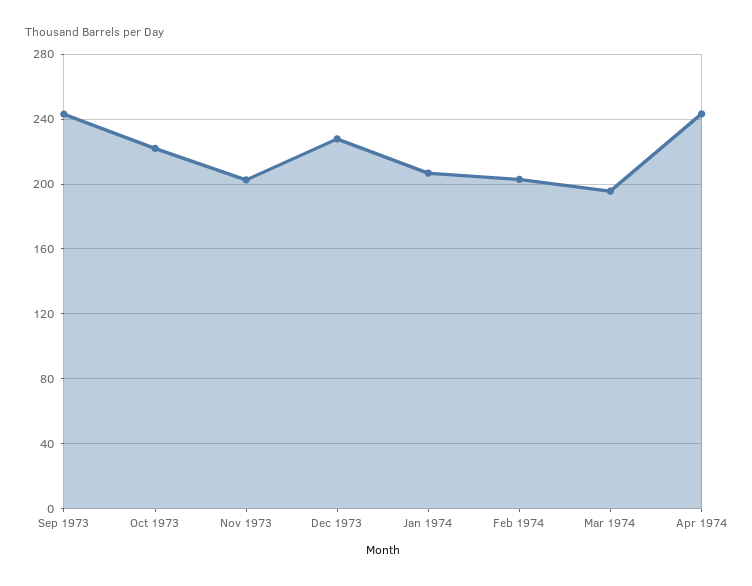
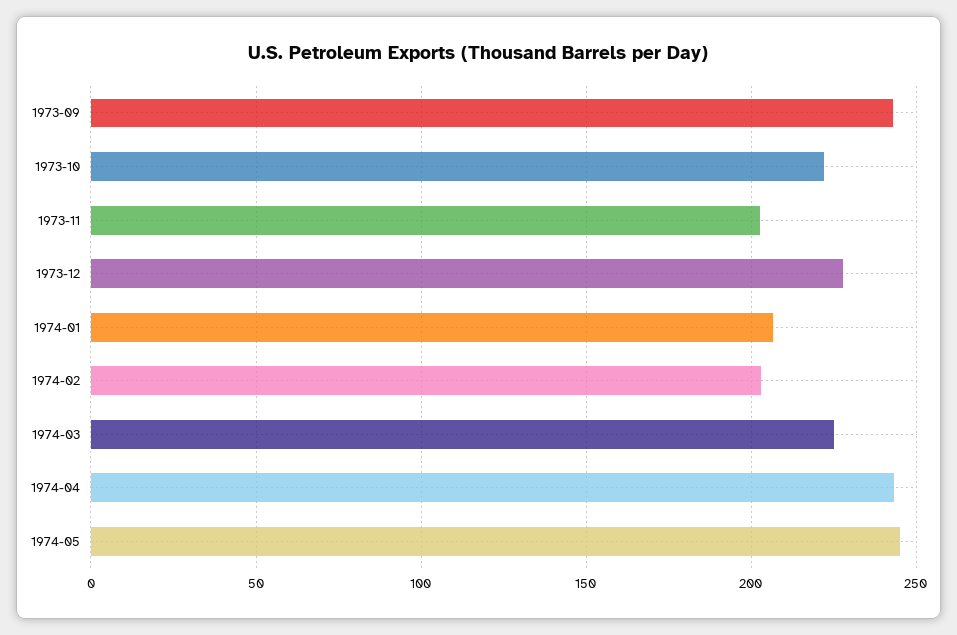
Mar 1974: 195 -> 225
1974-05: none -> 245

